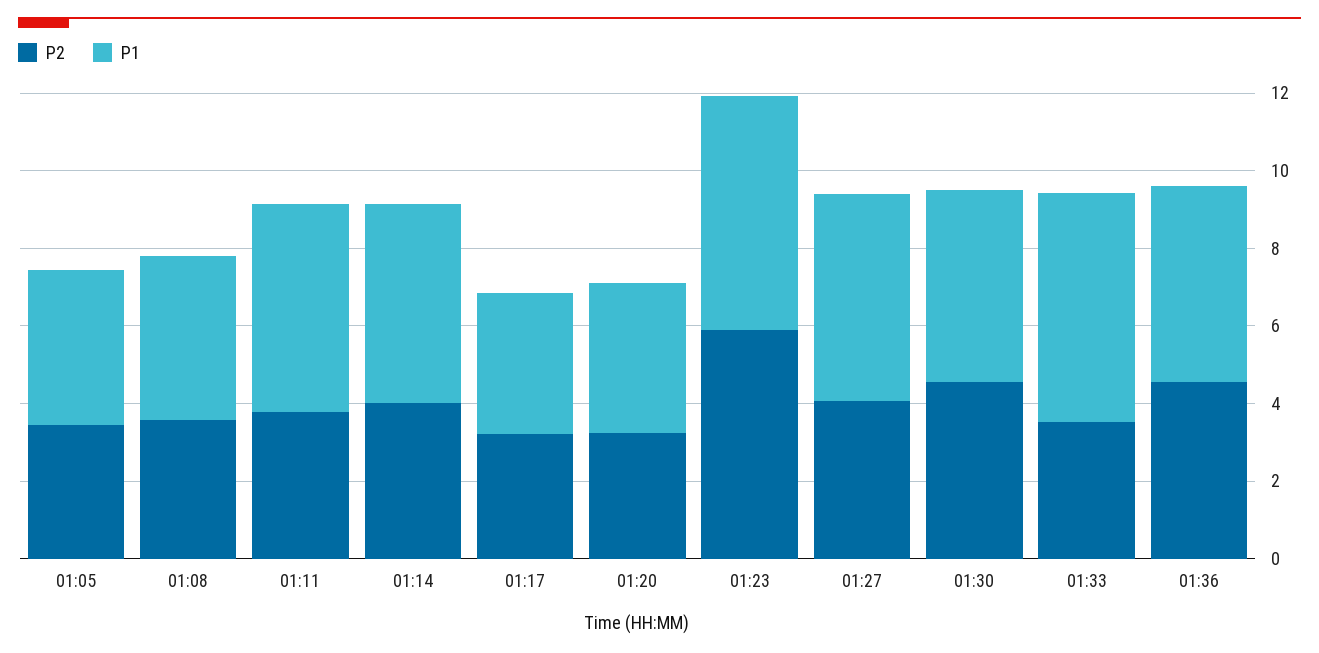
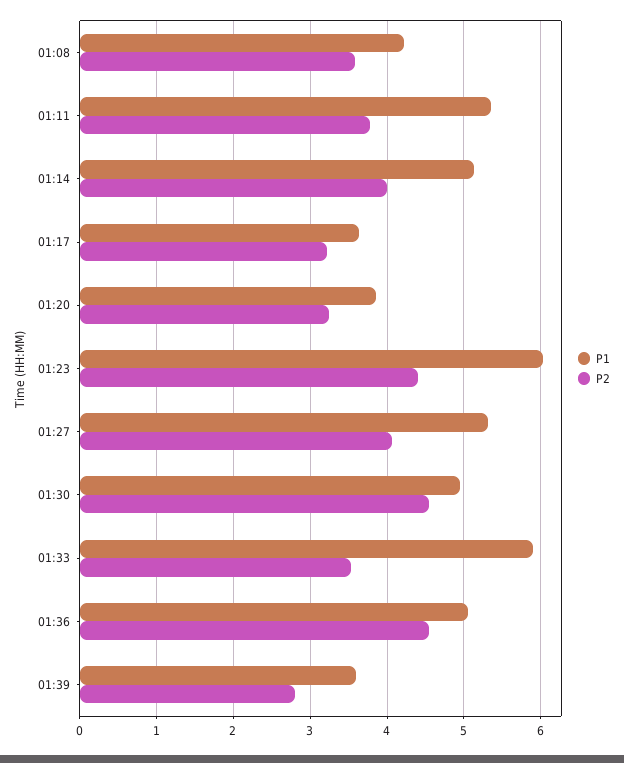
P2, 01:05: 3.5 -> none
P1, 01:05: 4 -> none
P2, 01:23: 6 -> 4.4
P1, 01:39: none -> 3.6
P2, 01:39: none -> 2.8

